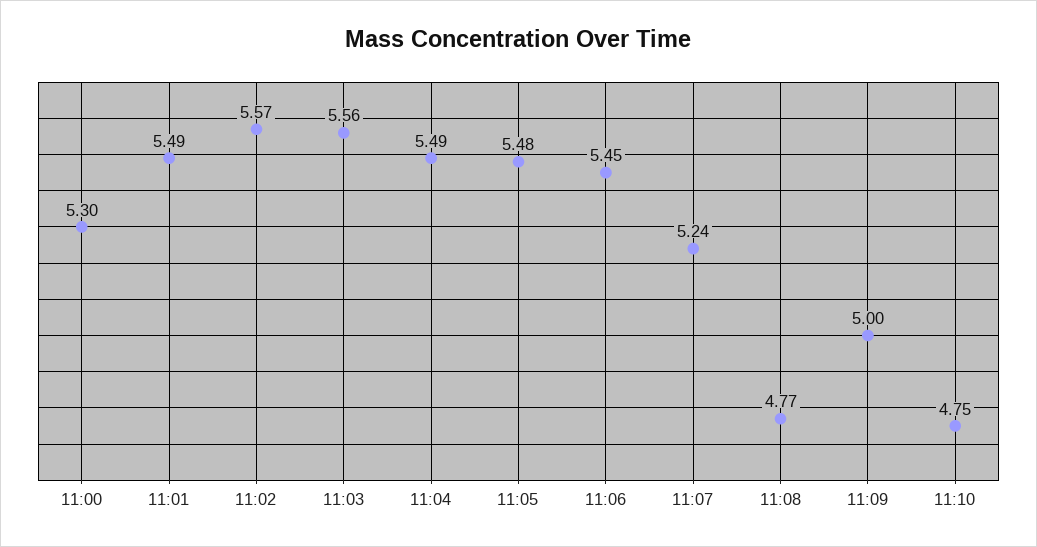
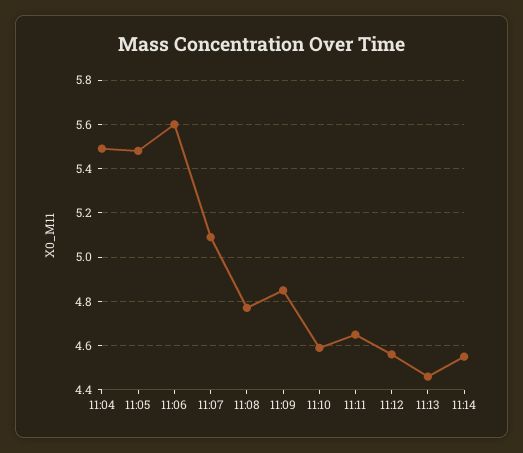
11:00: 5.3 -> none
11:01: 5.49 -> none
11:02: 5.57 -> none
11:03: 5.56 -> none
11:06: 5.45 -> 5.6
11:07: 5.24 -> 5.1
11:09: 5 -> 4.85
11:10: 4.75 -> 4.6
11:11: none -> 4.65
11:12: none -> 4.55
11:13: none -> 4.45
11:14: none -> 4.55

